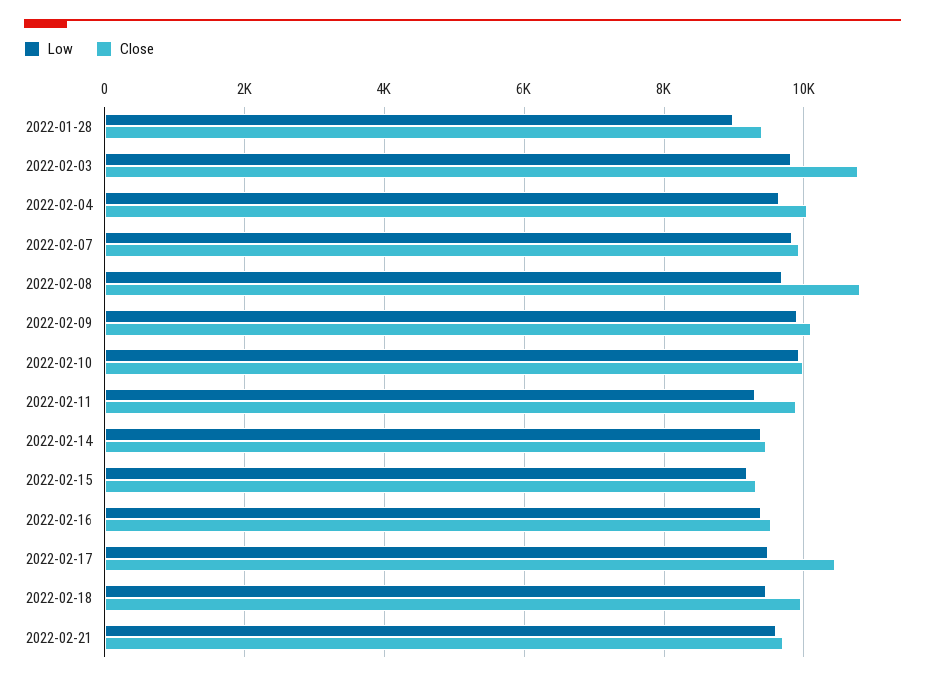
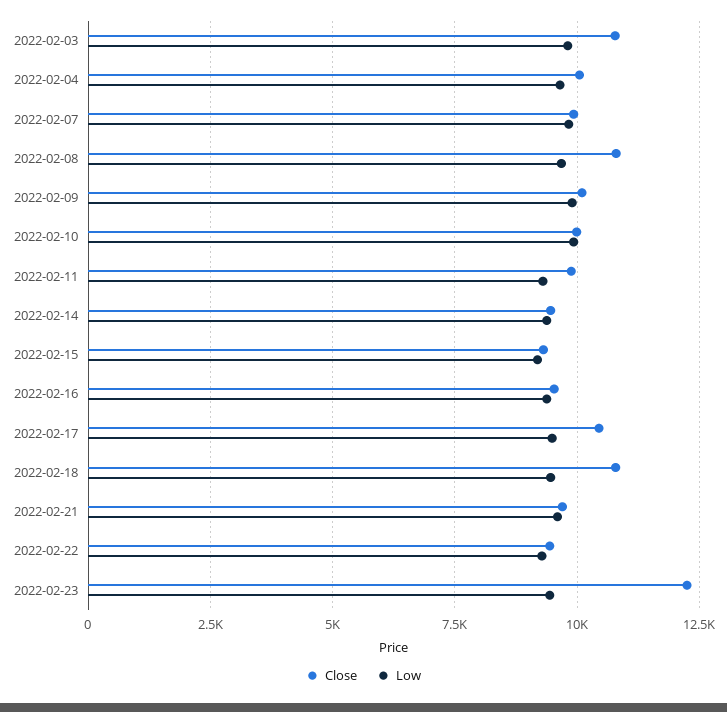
Low, 2022-01-28: 9000 -> none
Close, 2022-01-28: 9400 -> none
Close, 2022-02-18: 10000 -> 10750
Close, 2022-02-22: none -> 9500
Low, 2022-02-22: none -> 9250
Close, 2022-02-23: none -> 12250
Low, 2022-02-23: none -> 9500

